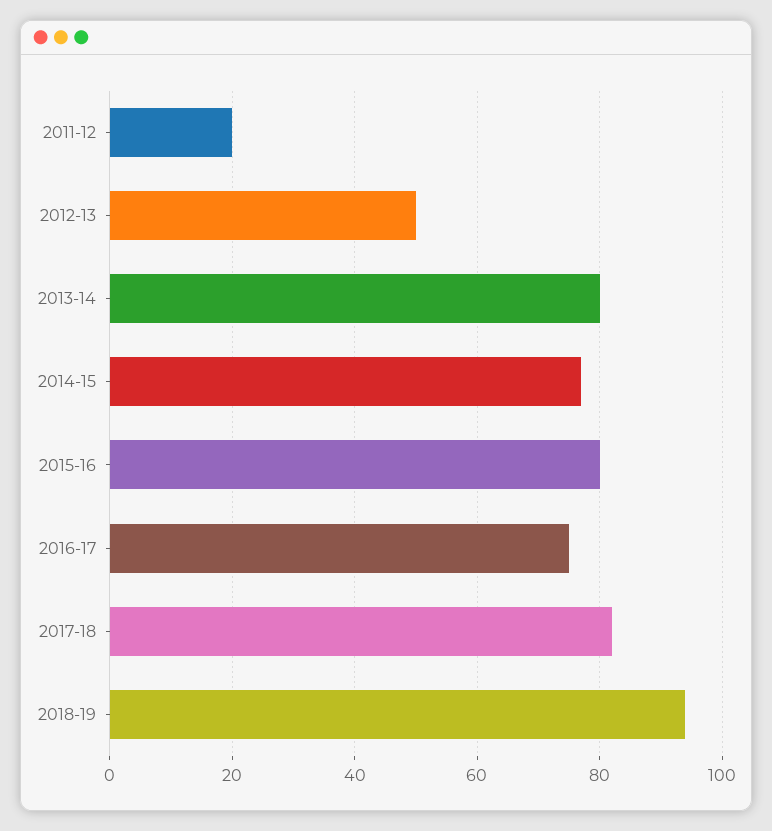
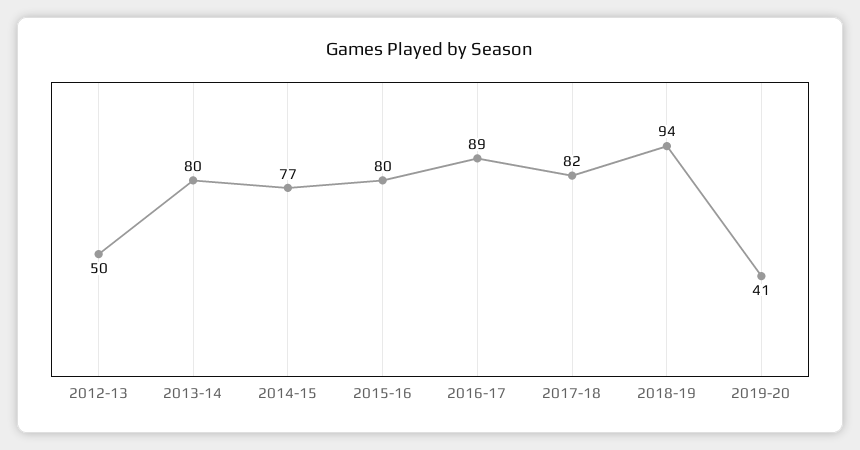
2011-12: 20 -> none
2016-17: 75 -> 89
2019-20: none -> 41

